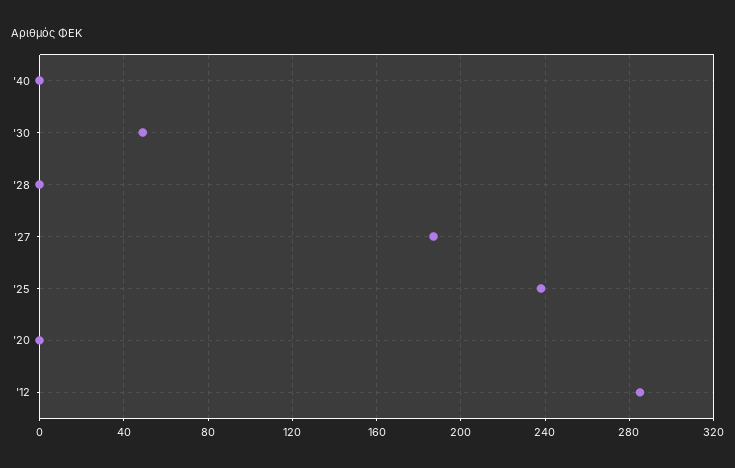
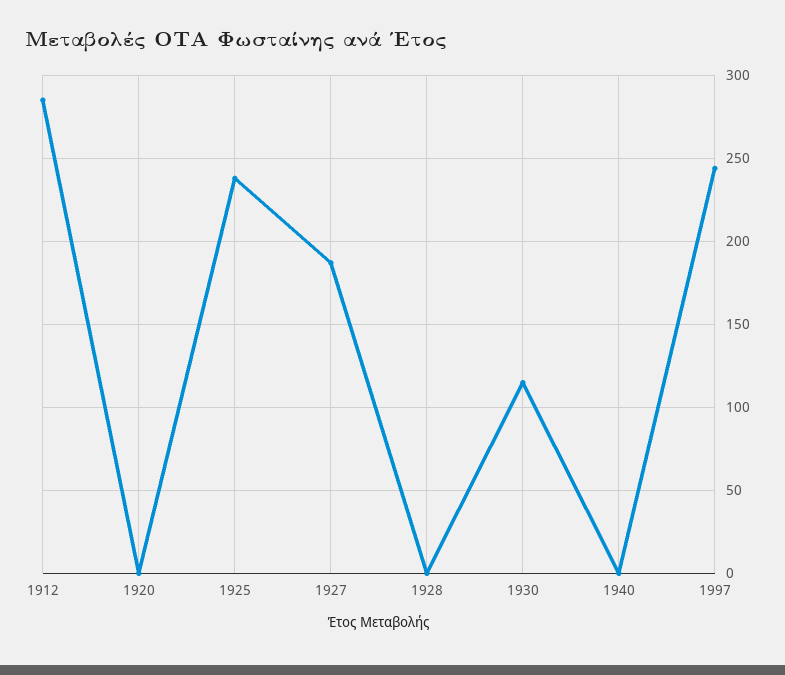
'30: 50 -> 115
1997: none -> 245

